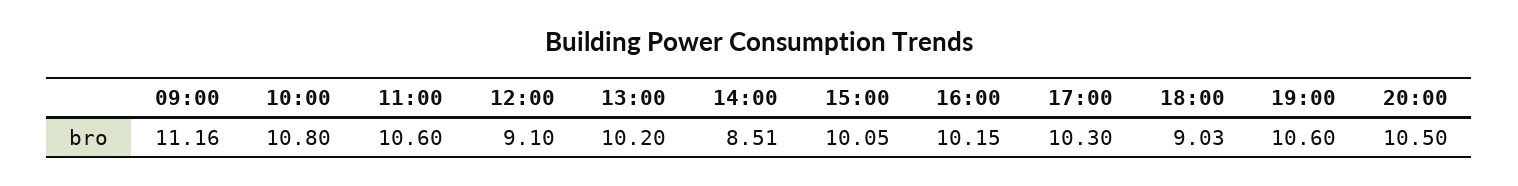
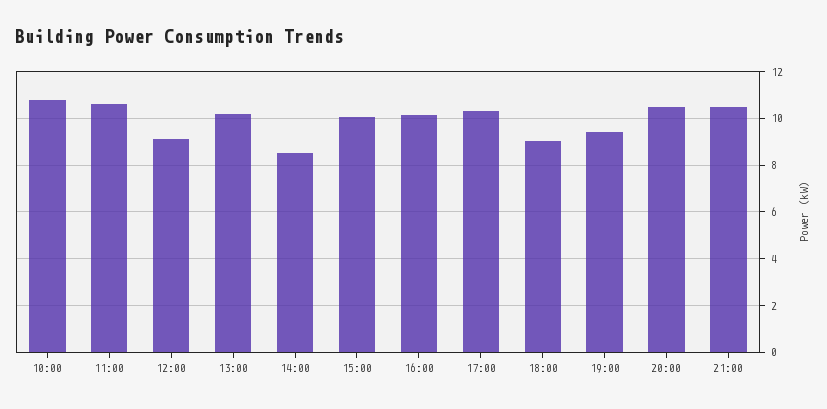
09:00: 11.16 -> none
19:00: 10.6 -> 9.5
21:00: none -> 10.5

